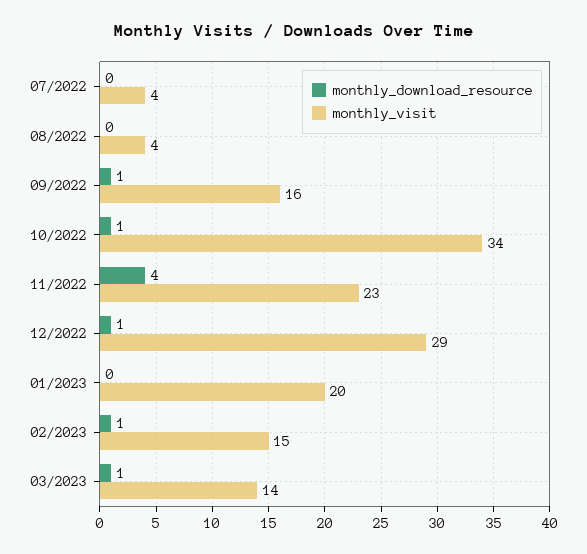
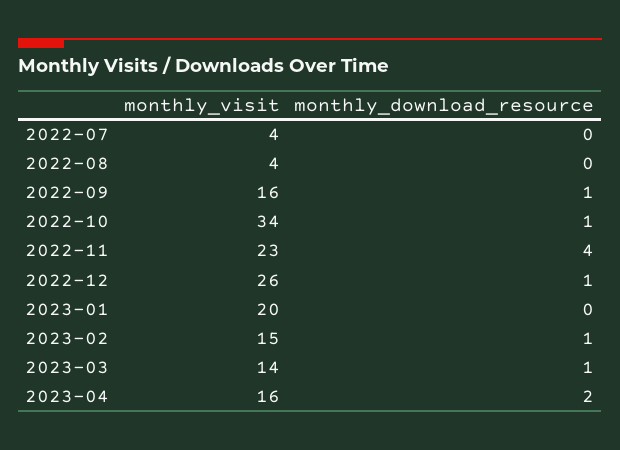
monthly_visit, 12/2022: 29 -> 26
monthly_visit, 2023-04: none -> 16
monthly_download_resource, 2023-04: none -> 2

